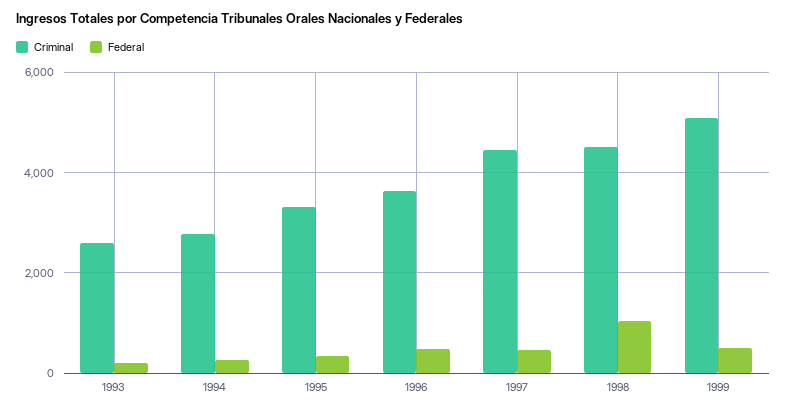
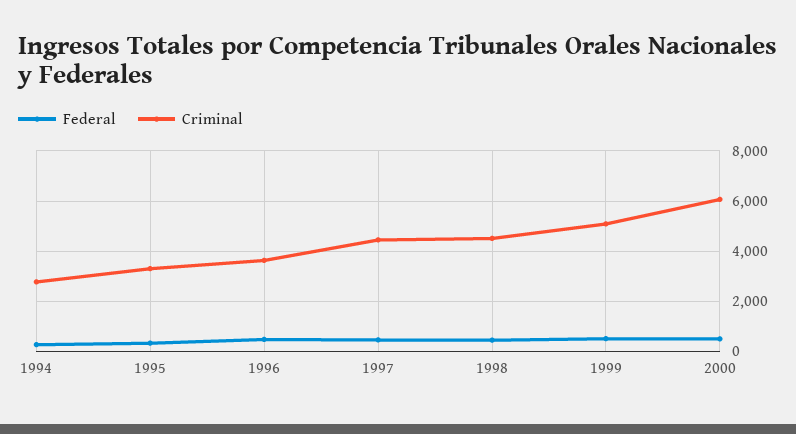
Criminal, 1993: 2600 -> none
Federal, 1993: 200 -> none
Federal, 1998: 1000 -> 500
Federal, 2000: none -> 500
Criminal, 2000: none -> 6000

